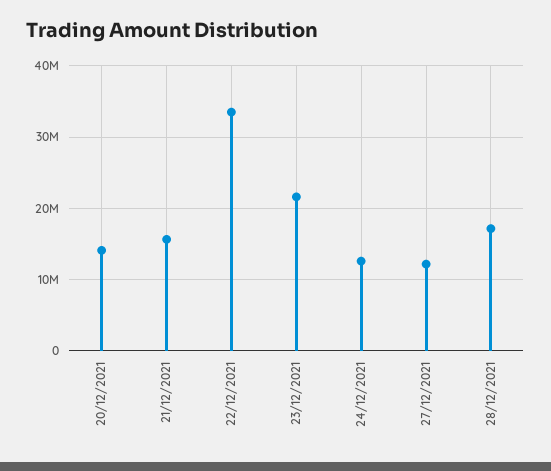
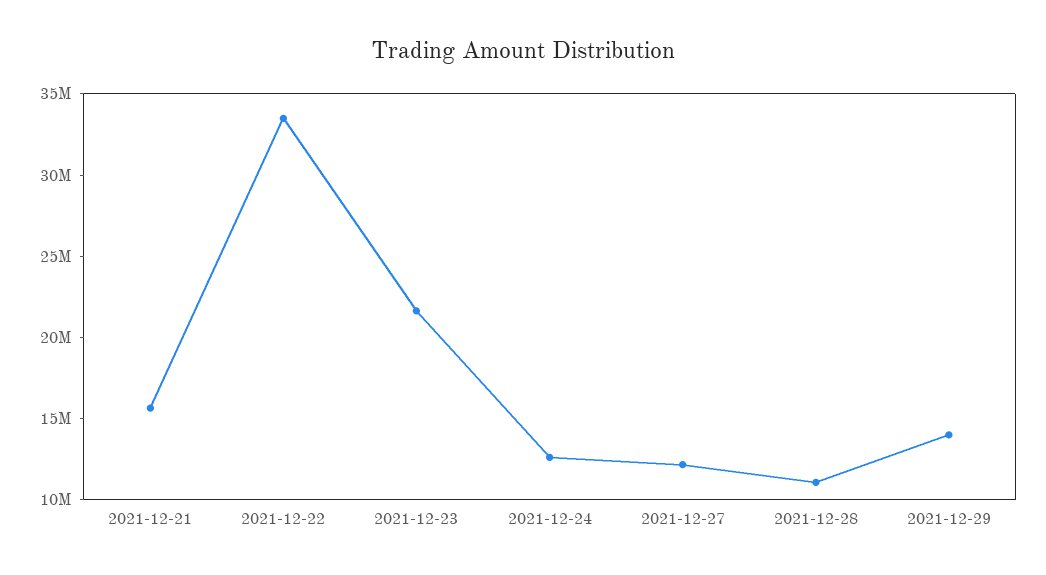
20/12/2021: 14000000 -> none
28/12/2021: 17000000 -> 11000000
2021-12-29: none -> 14000000

